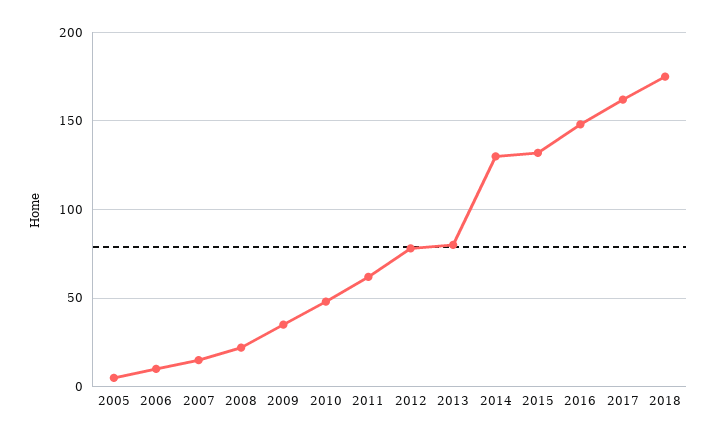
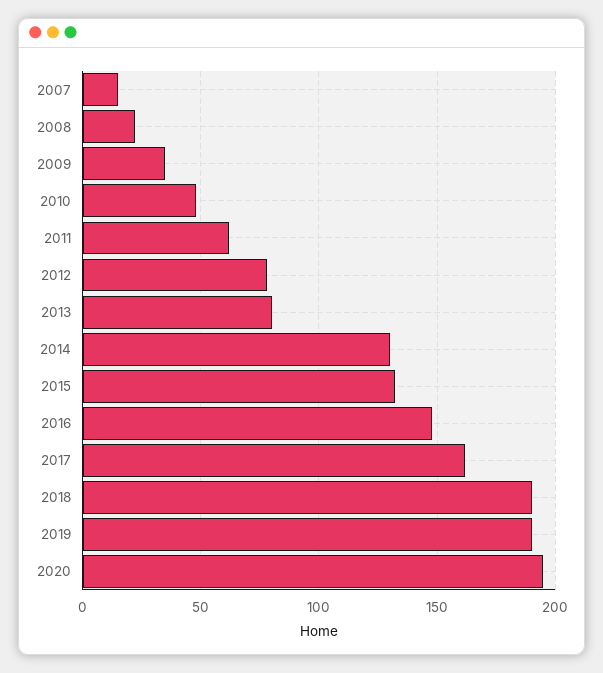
2005: 5 -> none
2006: 10 -> none
2018: 175 -> 190
2019: none -> 190
2020: none -> 195

